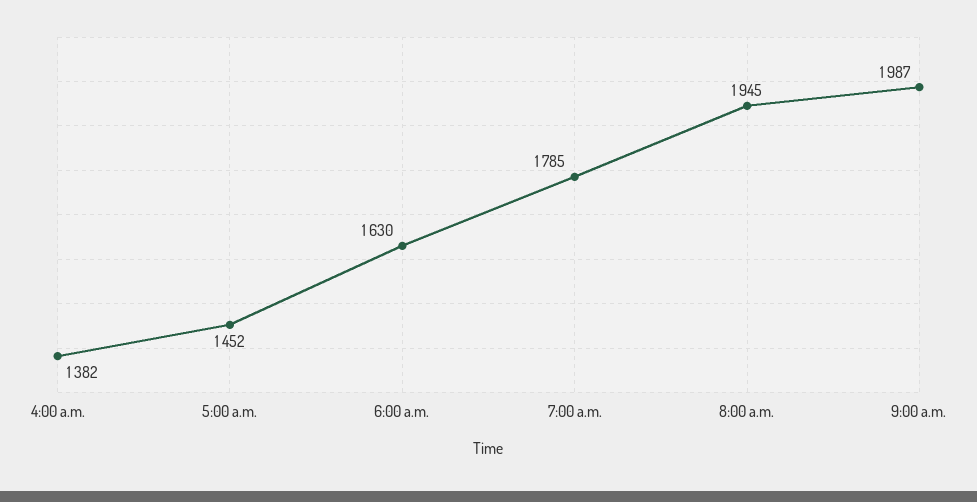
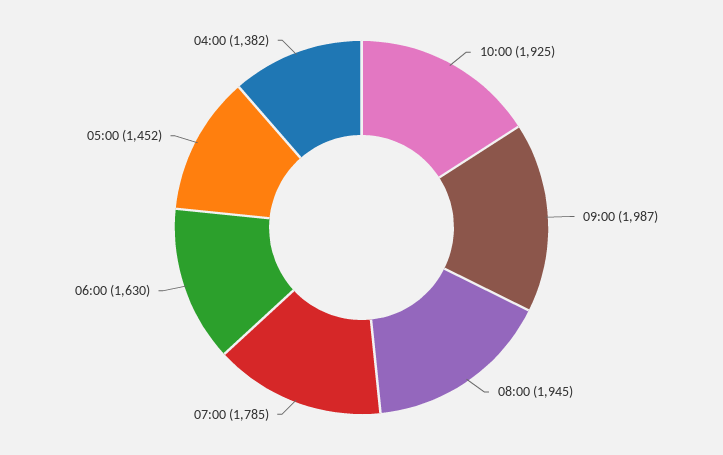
10:00: none -> 1925

